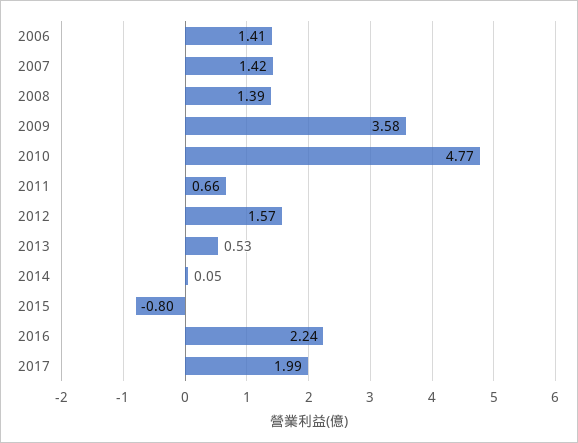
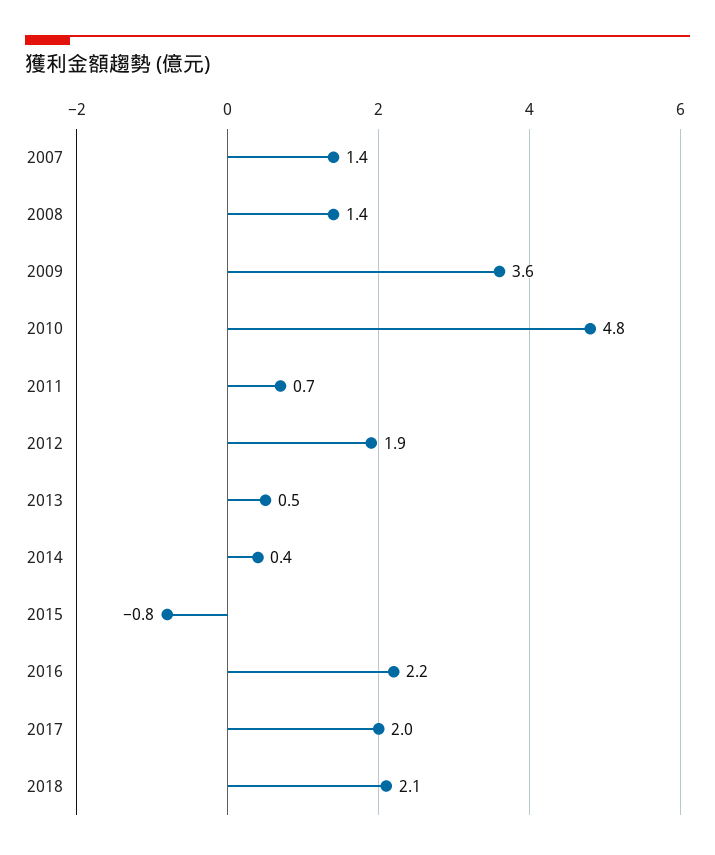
2006: 1.41 -> none
2012: 1.57 -> 1.9
2014: 0.05 -> 0.4
2018: none -> 2.1

